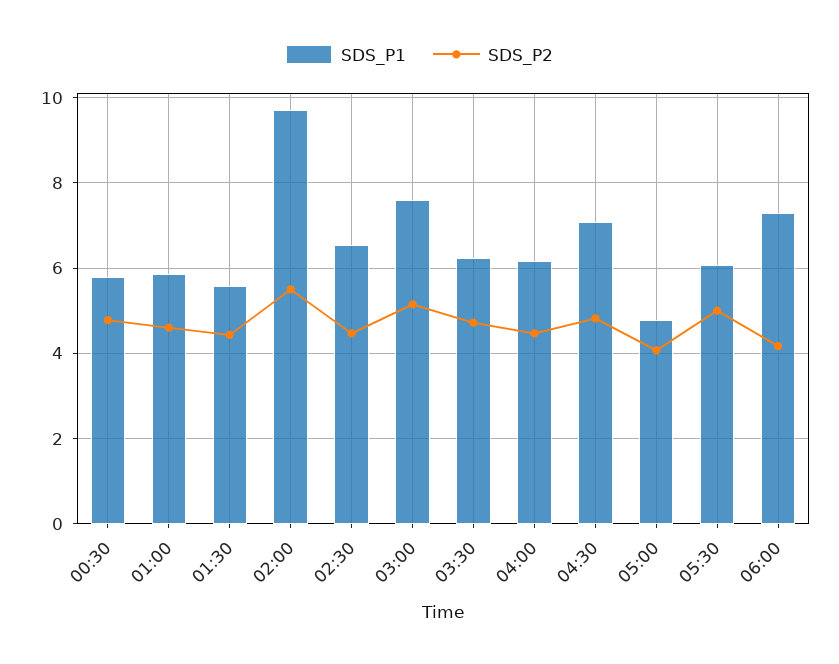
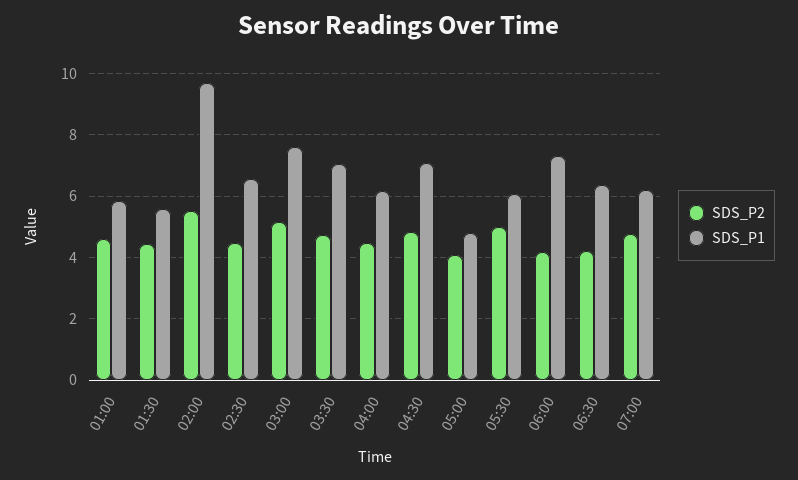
SDS_P1, 00:30: 5.8 -> none
SDS_P2, 00:30: 4.8 -> none
SDS_P1, 03:30: 6.2 -> 7
SDS_P2, 06:30: none -> 4.2
SDS_P1, 06:30: none -> 6.4
SDS_P2, 07:00: none -> 4.8
SDS_P1, 07:00: none -> 6.2

